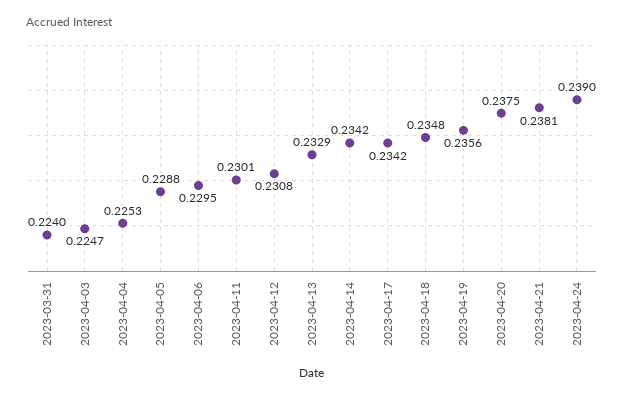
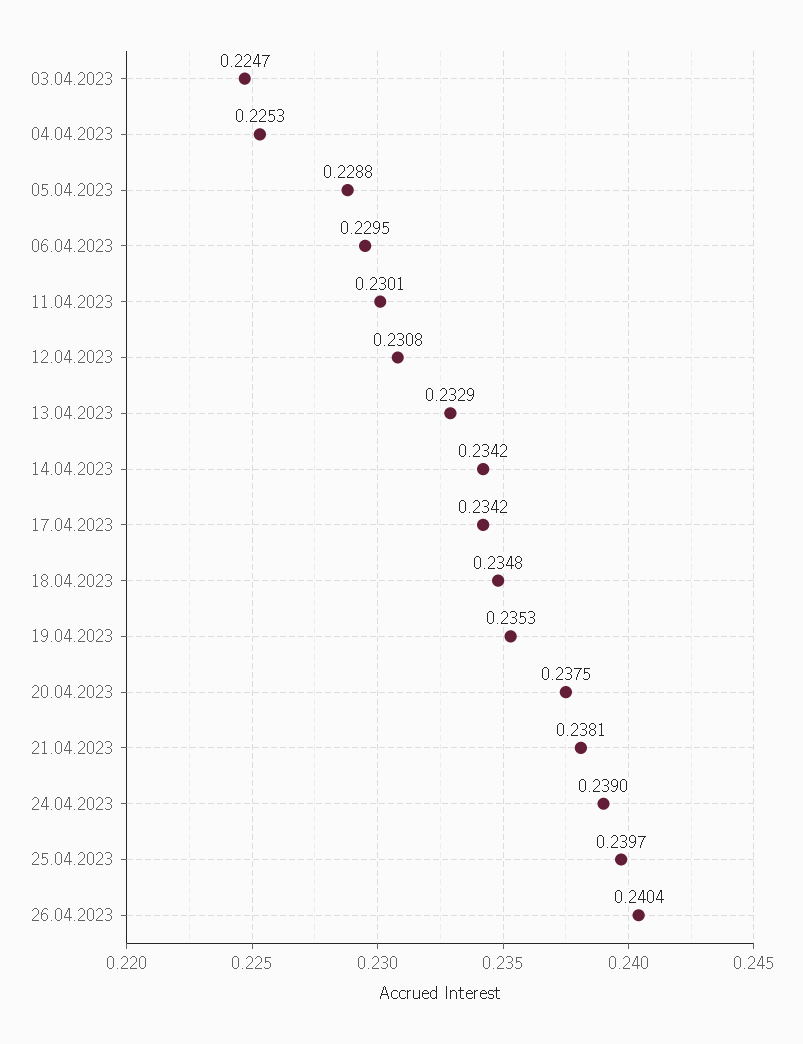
2023-03-31: 0.224 -> none
2023-04-19: 0.2356 -> 0.2353
25.04.2023: none -> 0.2397
26.04.2023: none -> 0.2404

